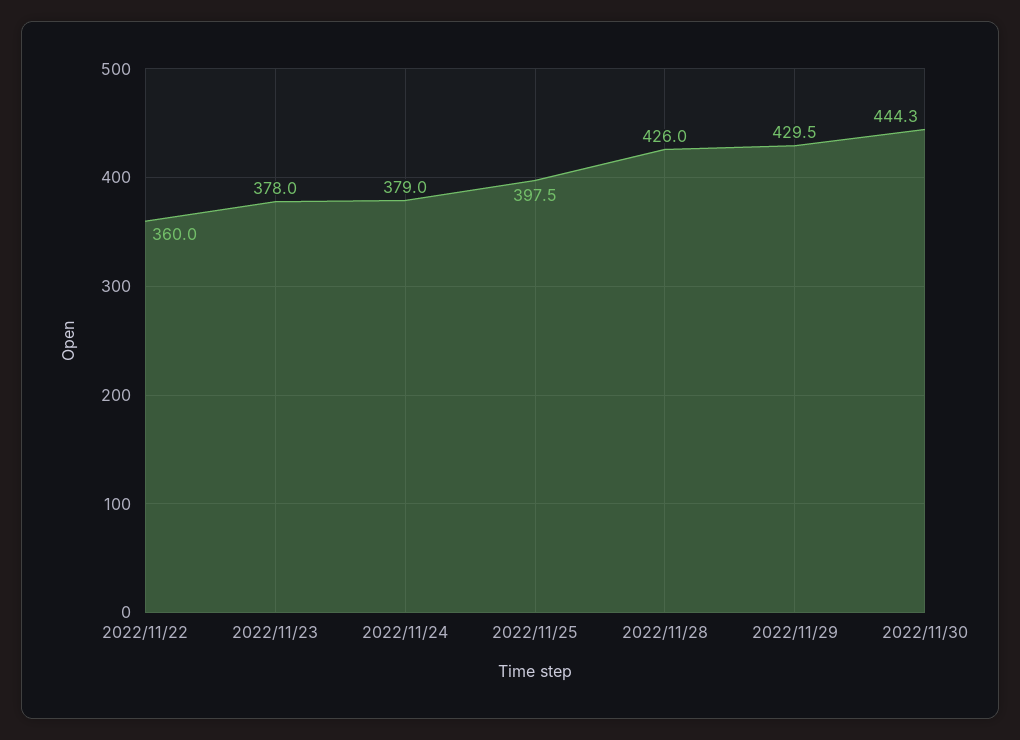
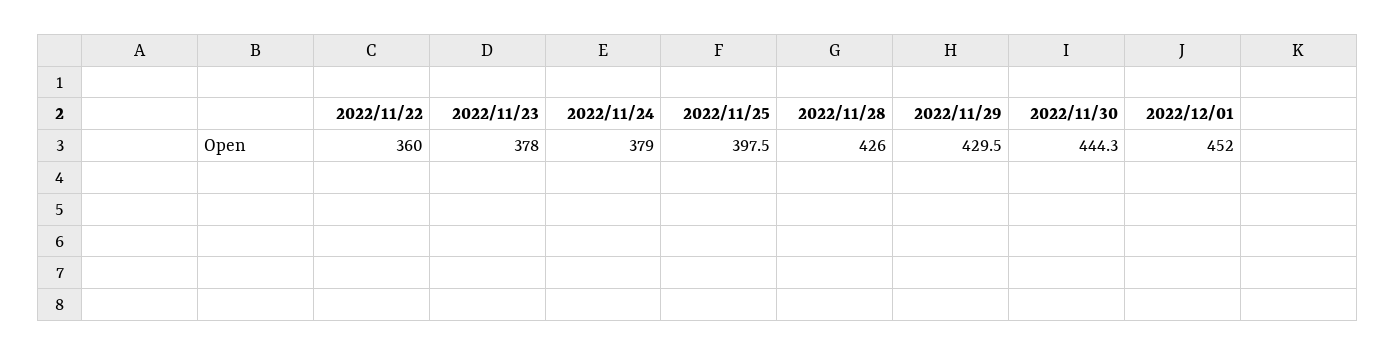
2022/12/01: none -> 452

